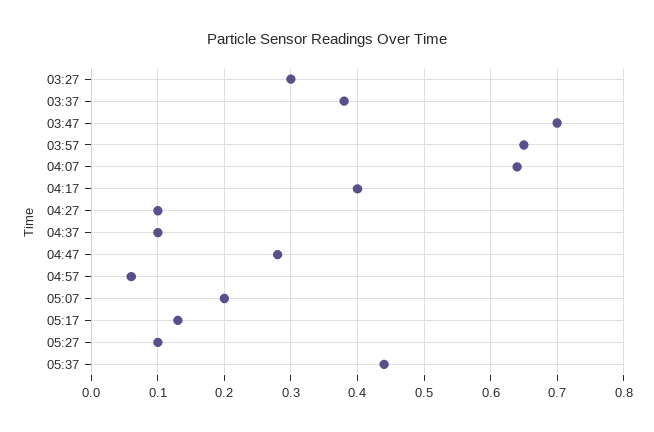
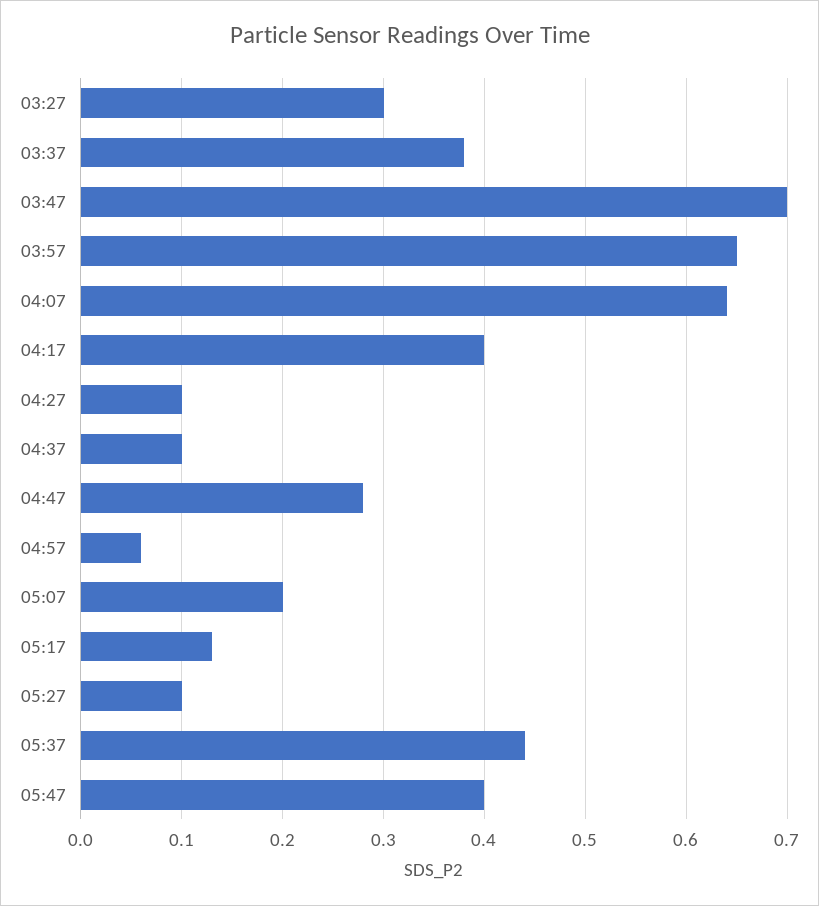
05:47: none -> 0.4

